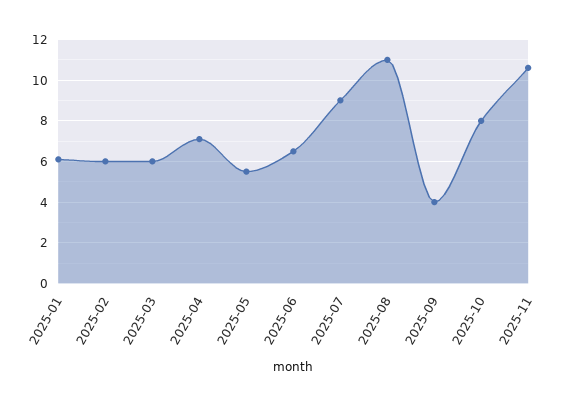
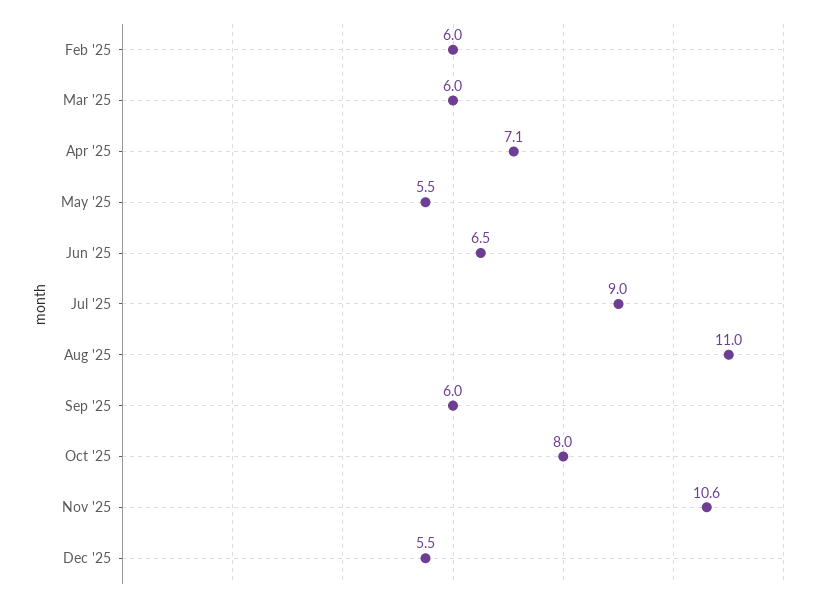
2025-01: 6 -> none
2025-09: 4 -> 6
Dec '25: none -> 5.5

